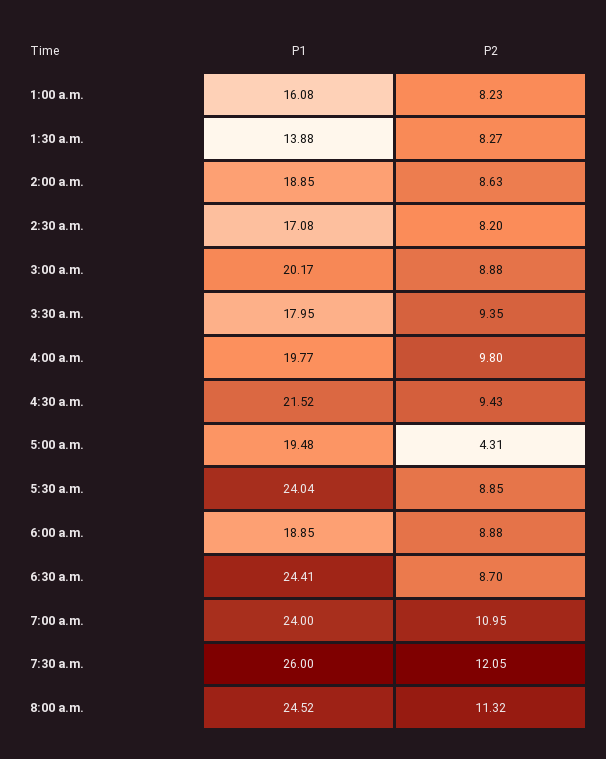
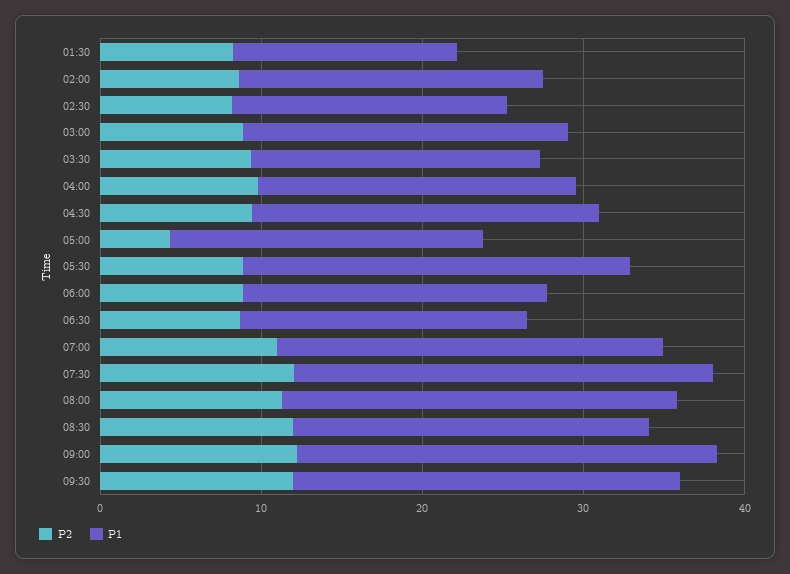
P1, 1:00 a.m.: 16.08 -> none
P2, 1:00 a.m.: 8.23 -> none
P1, 6:30 a.m.: 24.41 -> 18
P2, 08:30: none -> 12
P1, 08:30: none -> 22
P2, 09:00: none -> 12
P1, 09:00: none -> 26
P2, 09:30: none -> 12
P1, 09:30: none -> 24

